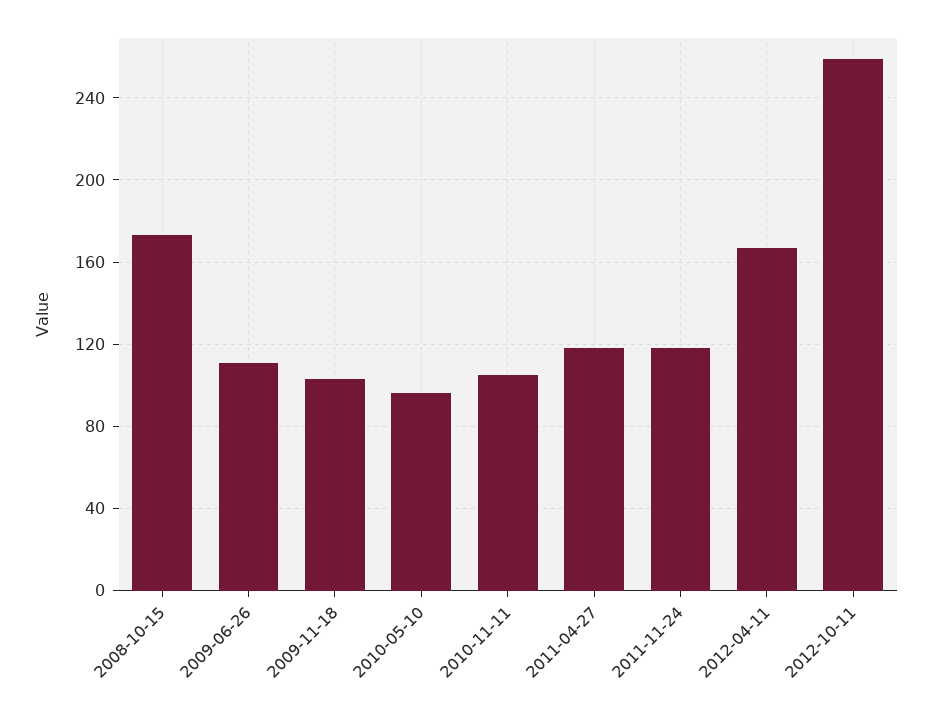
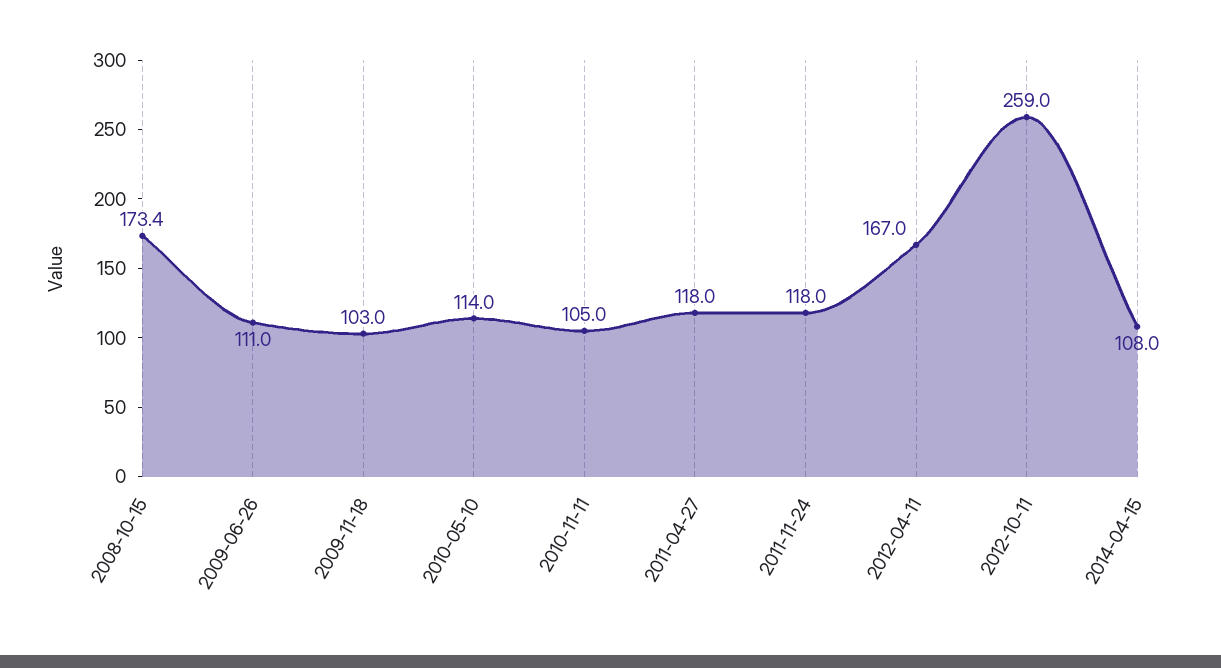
2010-05-10: 95 -> 114
2014-04-15: none -> 108

